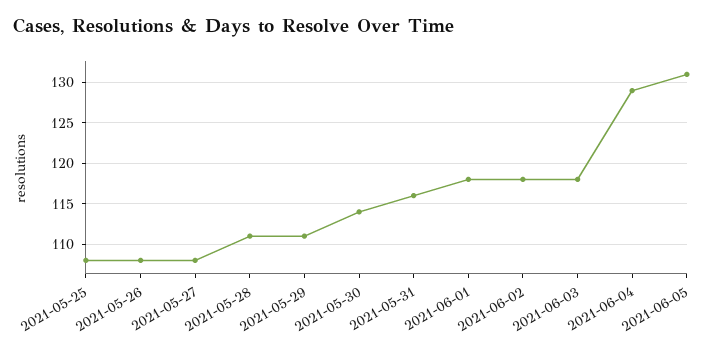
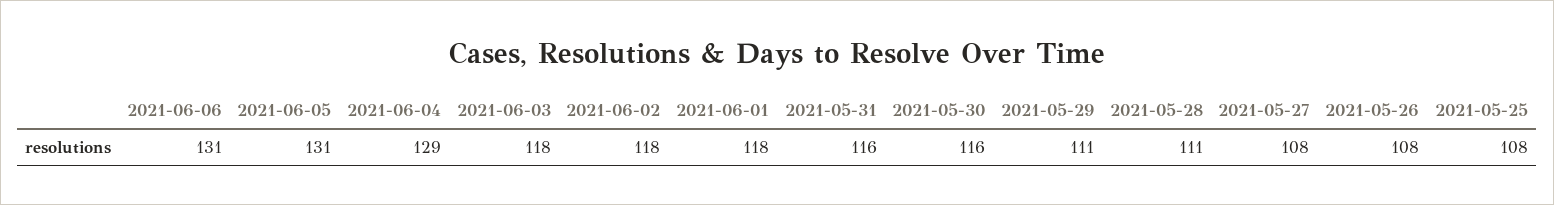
2021-05-30: 114 -> 116
2021-06-06: none -> 131

